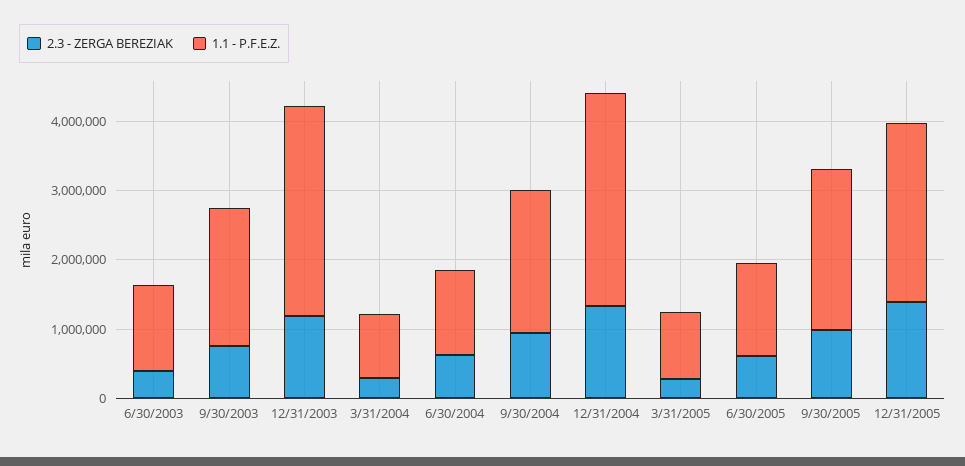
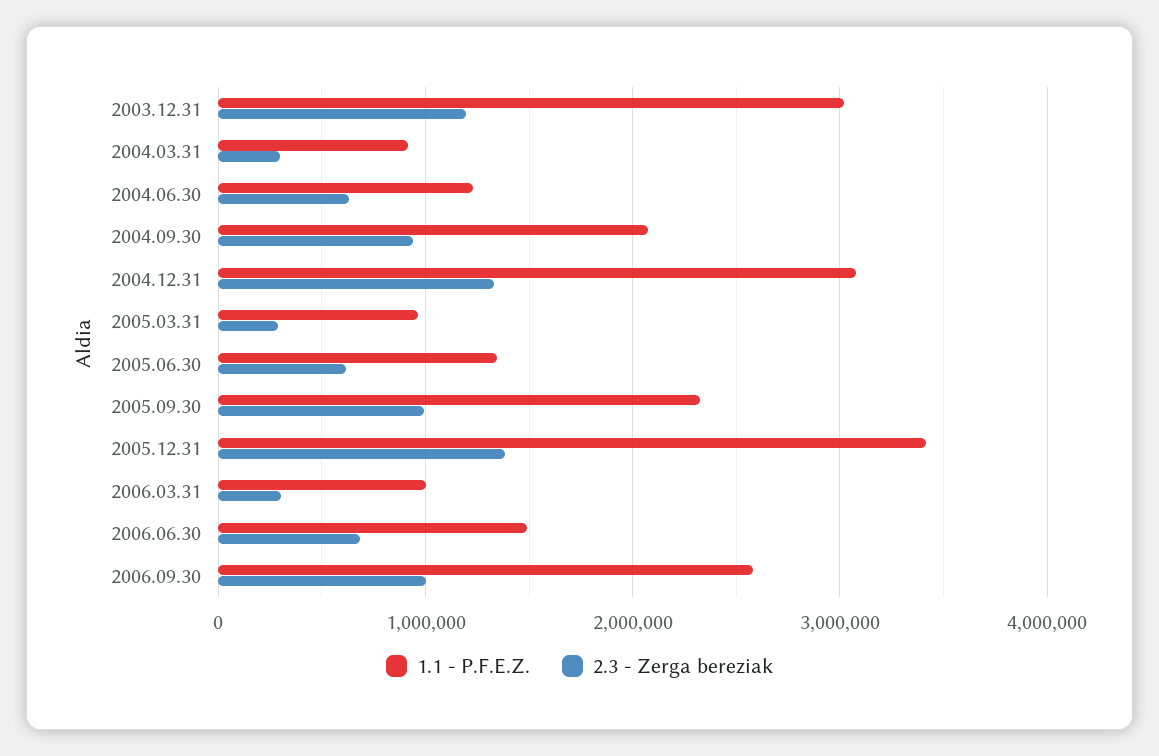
2.3 - ZERGA BEREZIAK, 6/30/2003: 400000 -> none
1.1 - P.F.E.Z., 6/30/2003: 1200000 -> none
2.3 - ZERGA BEREZIAK, 9/30/2003: 800000 -> none
1.1 - P.F.E.Z., 9/30/2003: 2000000 -> none
1.1 - P.F.E.Z., 12/31/2005: 2600000 -> 3400000
1.1 - P.F.E.Z., 2006.03.31: none -> 1000000
2.3 - ZERGA BEREZIAK, 2006.03.31: none -> 300000
1.1 - P.F.E.Z., 2006.06.30: none -> 1500000
2.3 - ZERGA BEREZIAK, 2006.06.30: none -> 700000
1.1 - P.F.E.Z., 2006.09.30: none -> 2600000
2.3 - ZERGA BEREZIAK, 2006.09.30: none -> 1000000

